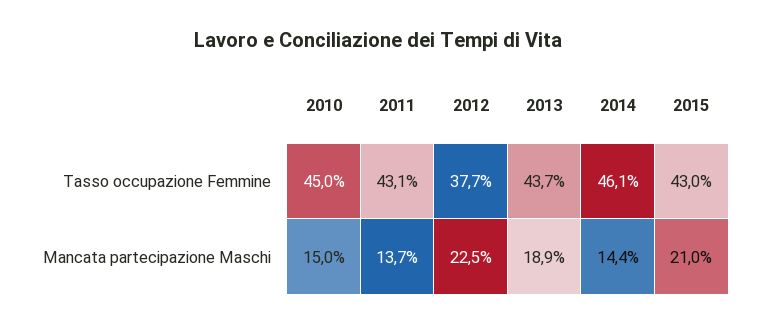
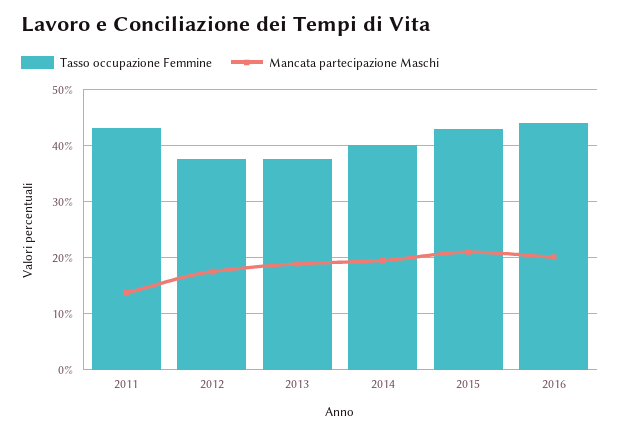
Tasso occupazione Femmine, 2010: 45 -> none
Tasso occupazione Femmine, 2013: 43.7 -> 38
Tasso occupazione Femmine, 2014: 46.1 -> 40
Mancata partecipazione Maschi, 2010: 15 -> none
Mancata partecipazione Maschi, 2012: 22.5 -> 18
Mancata partecipazione Maschi, 2014: 14.4 -> 20
Tasso occupazione Femmine, 2016: none -> 44
Mancata partecipazione Maschi, 2016: none -> 20

